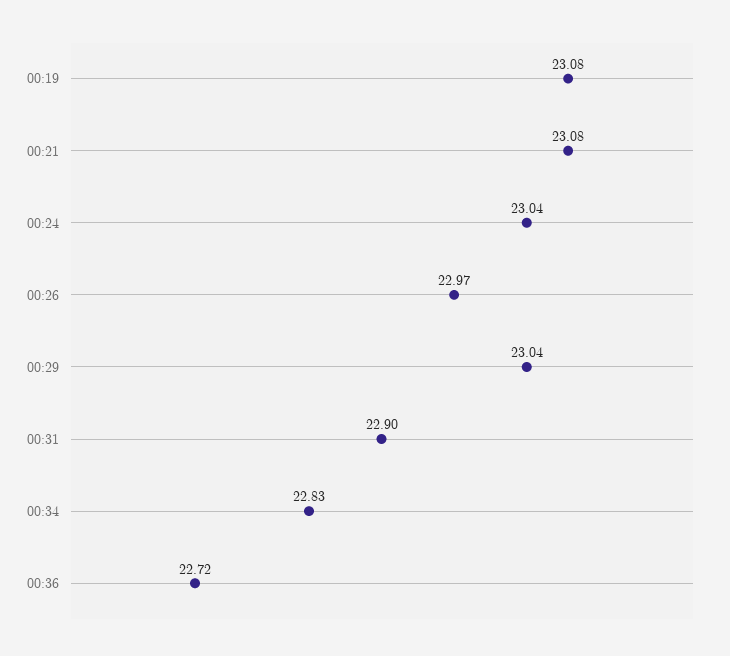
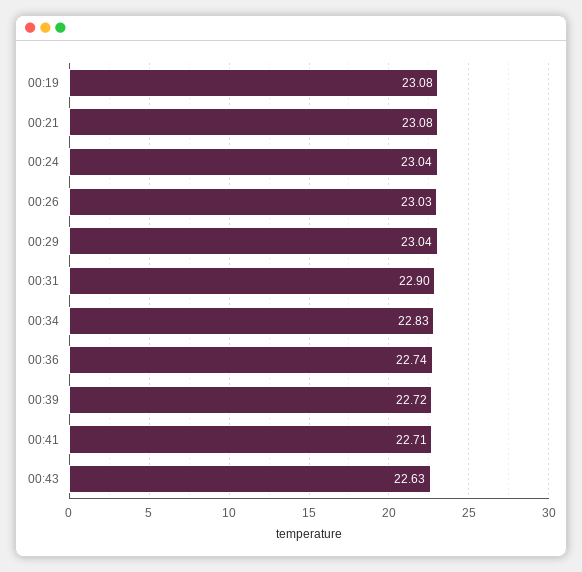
00:26: 22.97 -> 23.03
00:36: 22.72 -> 22.74
00:39: none -> 22.72
00:41: none -> 22.71
00:43: none -> 22.63

